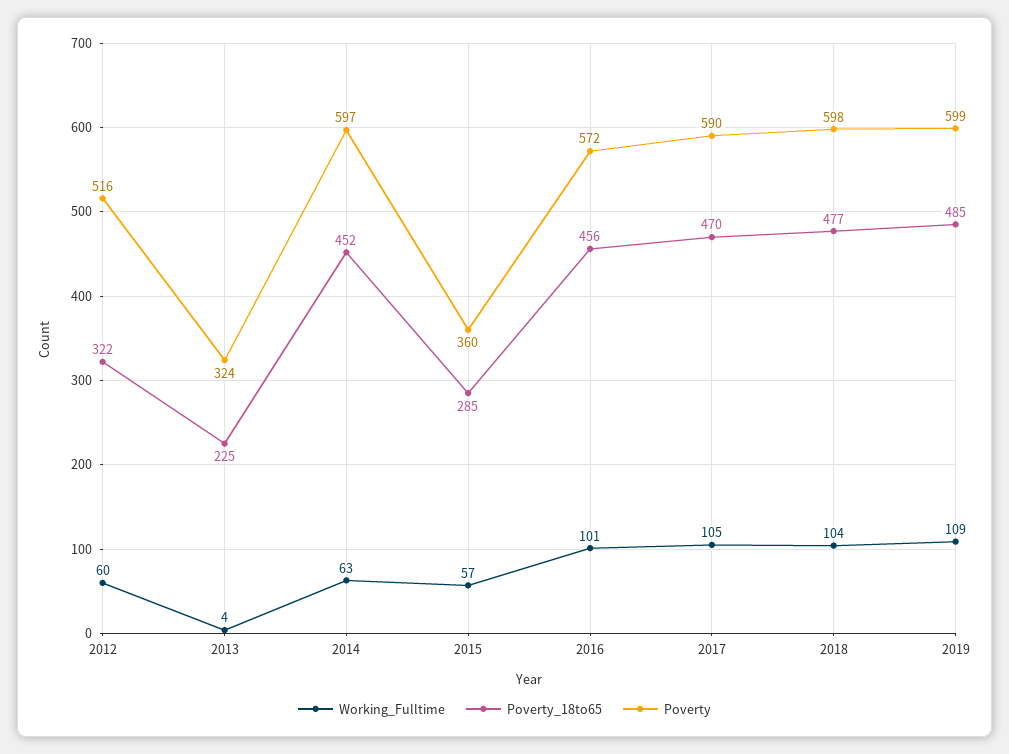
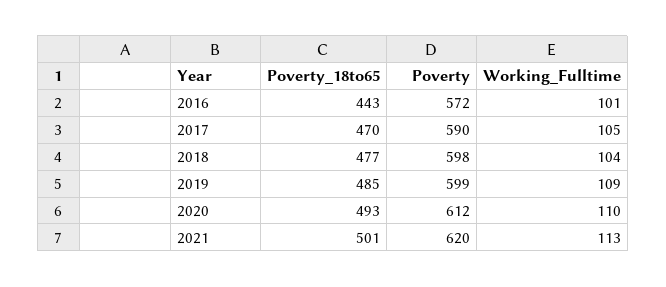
Working_Fulltime, 2012: 60 -> none
Poverty_18to65, 2012: 322 -> none
Poverty, 2012: 516 -> none
Working_Fulltime, 2013: 4 -> none
Poverty_18to65, 2013: 225 -> none
Poverty, 2013: 324 -> none
Working_Fulltime, 2014: 63 -> none
Poverty_18to65, 2014: 452 -> none
Poverty, 2014: 597 -> none
Working_Fulltime, 2015: 57 -> none
Poverty_18to65, 2015: 285 -> none
Poverty, 2015: 360 -> none
Poverty_18to65, 2016: 456 -> 443
Poverty_18to65, 2020: none -> 493
Poverty, 2020: none -> 612
Working_Fulltime, 2020: none -> 110
Poverty_18to65, 2021: none -> 501
Poverty, 2021: none -> 620
Working_Fulltime, 2021: none -> 113

